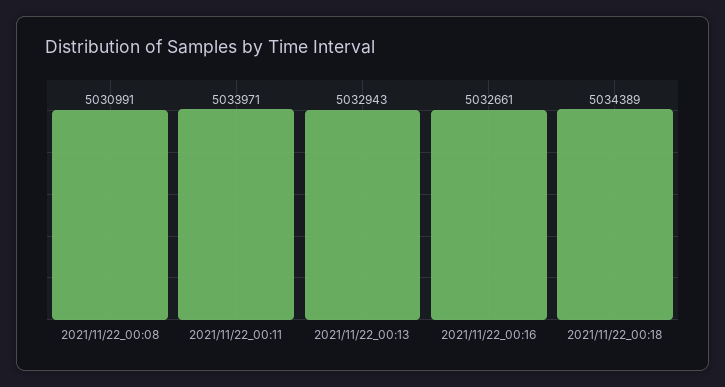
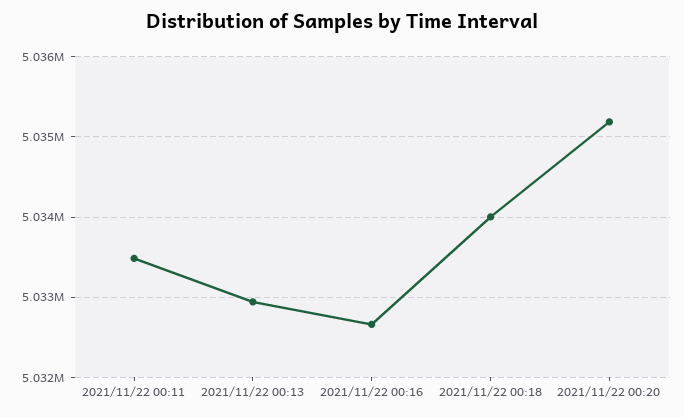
2021/11/22_00:08: 5030991 -> none
2021/11/22_00:11: 5033971 -> 5033500
2021/11/22_00:18: 5034389 -> 5034000
2021/11/22 00:20: none -> 5035200

